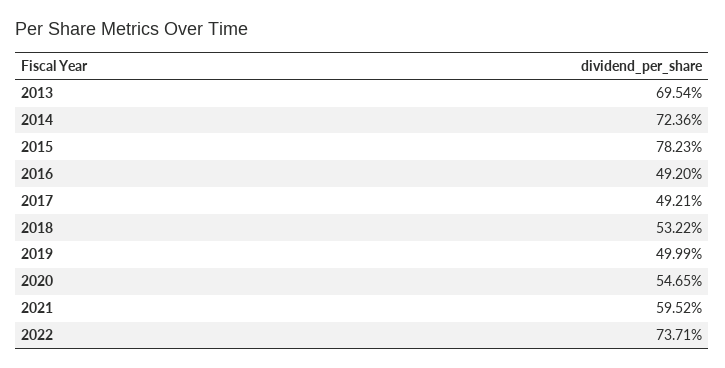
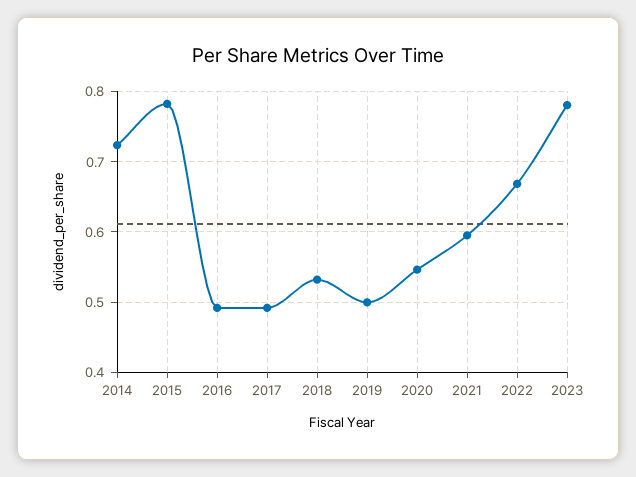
2013: 0.6954 -> none
2022: 0.7371 -> 0.67
2023: none -> 0.78

